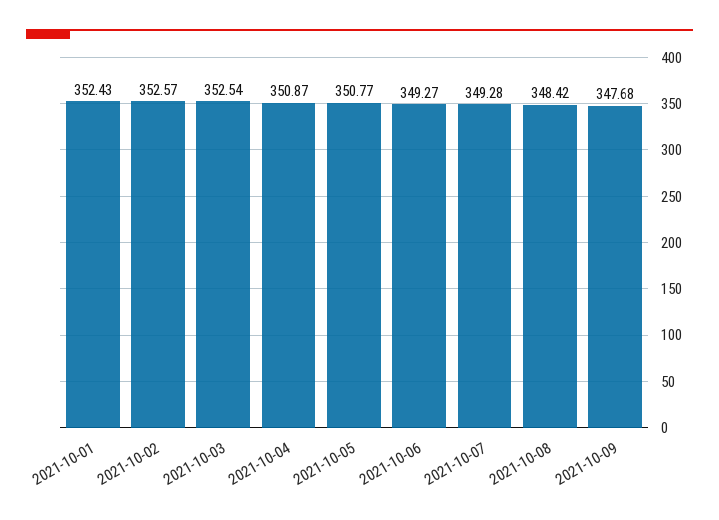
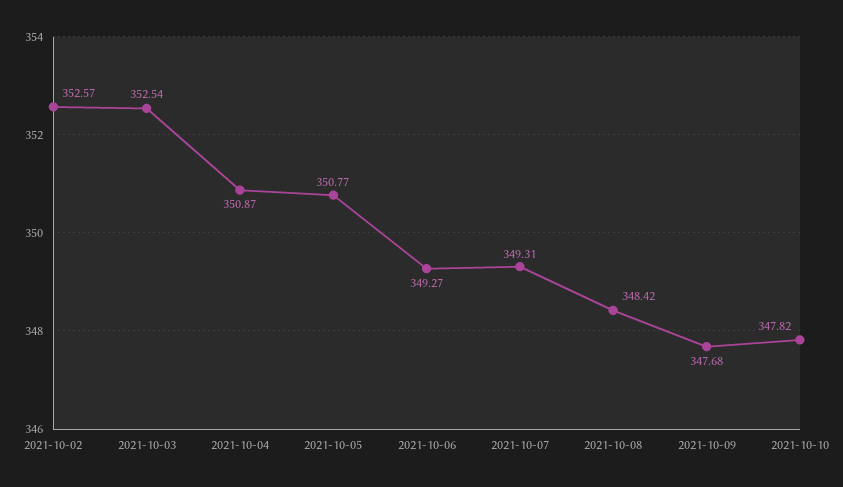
2021-10-01: 352.43 -> none
2021-10-07: 349.28 -> 349.31
2021-10-10: none -> 347.82

